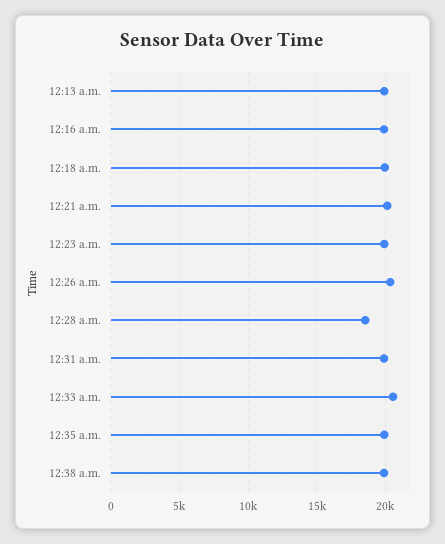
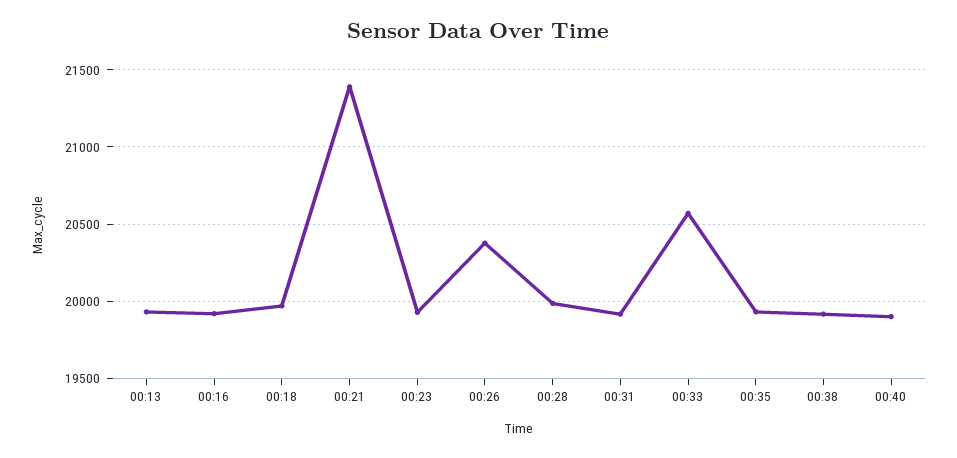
12:21 a.m.: 20000 -> 21400
12:28 a.m.: 18500 -> 20000
00:40: none -> 19900

